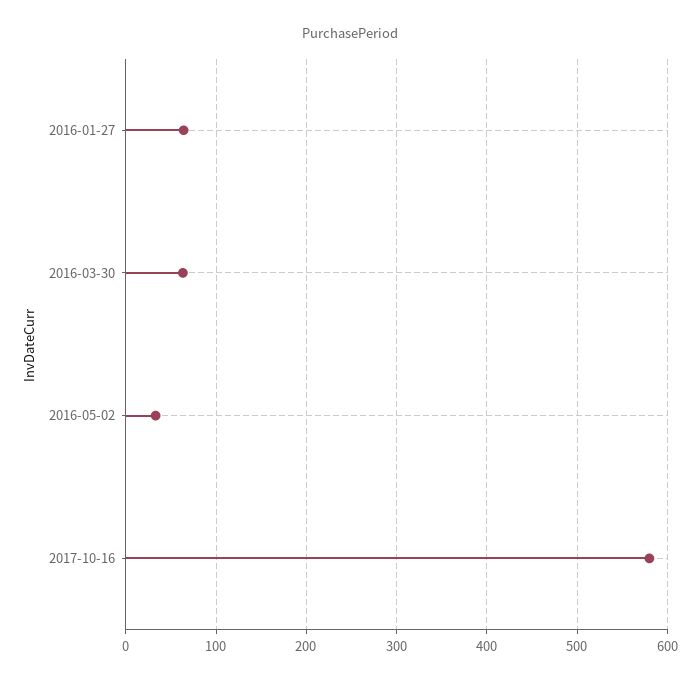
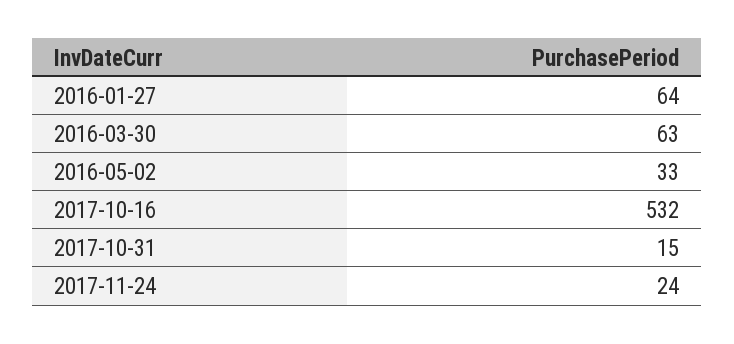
2017-10-16: 580 -> 532
2017-10-31: none -> 15
2017-11-24: none -> 24

